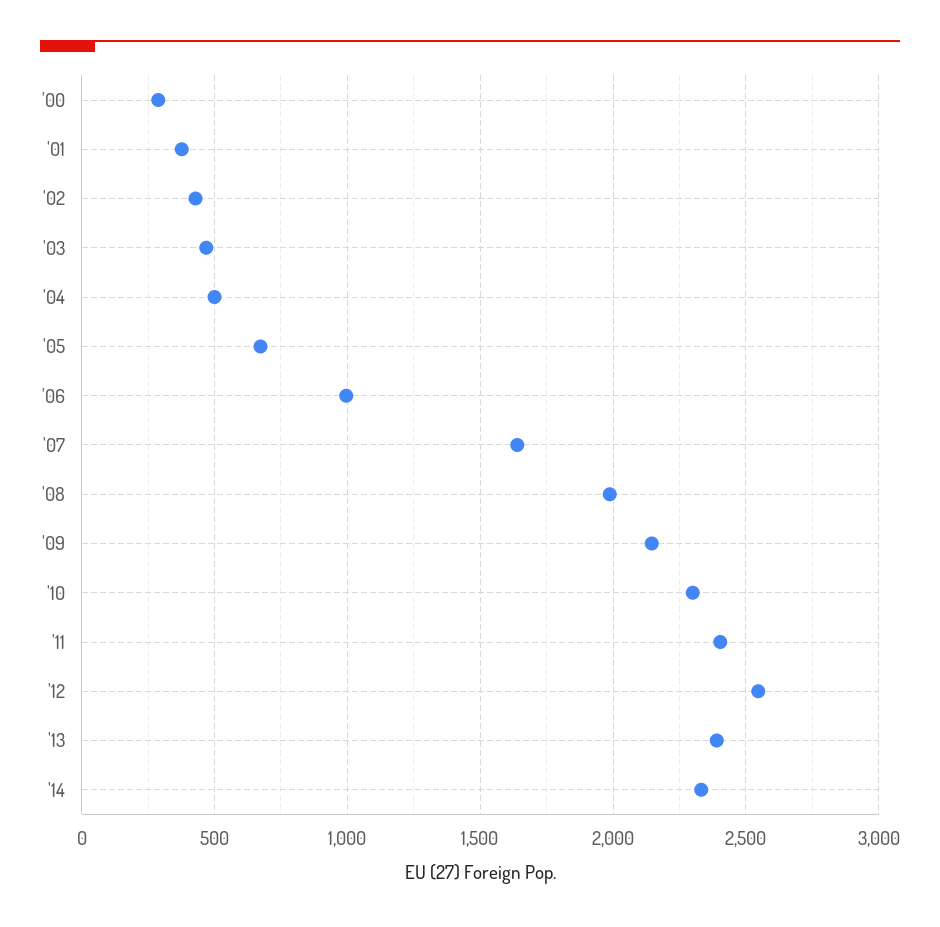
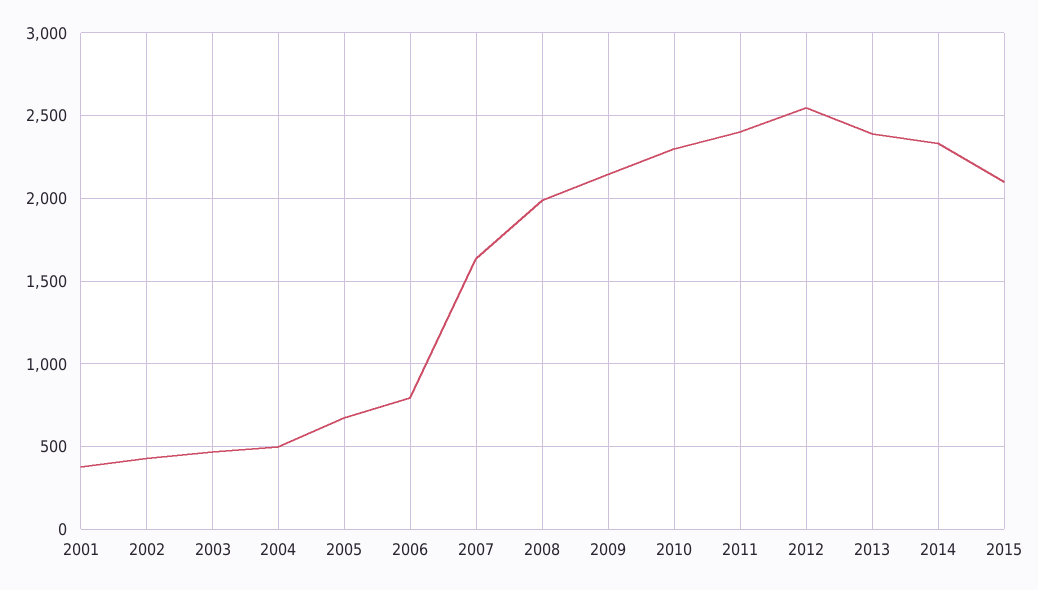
'00: 300 -> none
'06: 1000 -> 800
2015: none -> 2100

